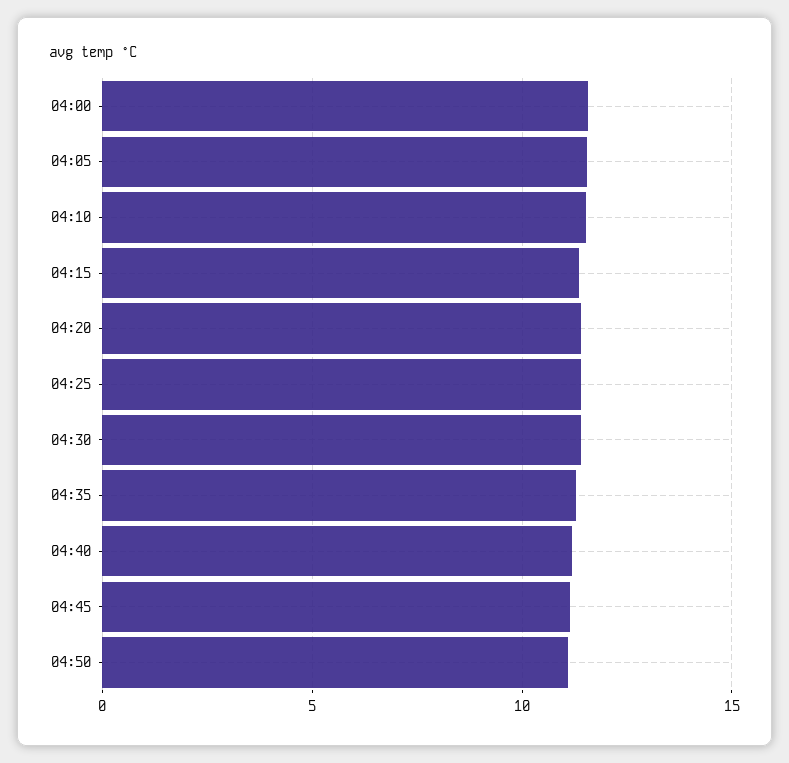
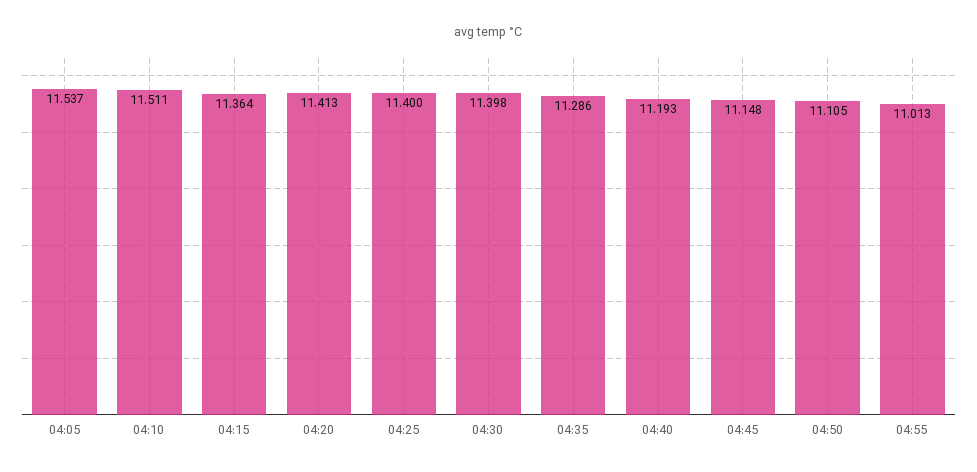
04:00: 11.5 -> none
04:55: none -> 11.013

